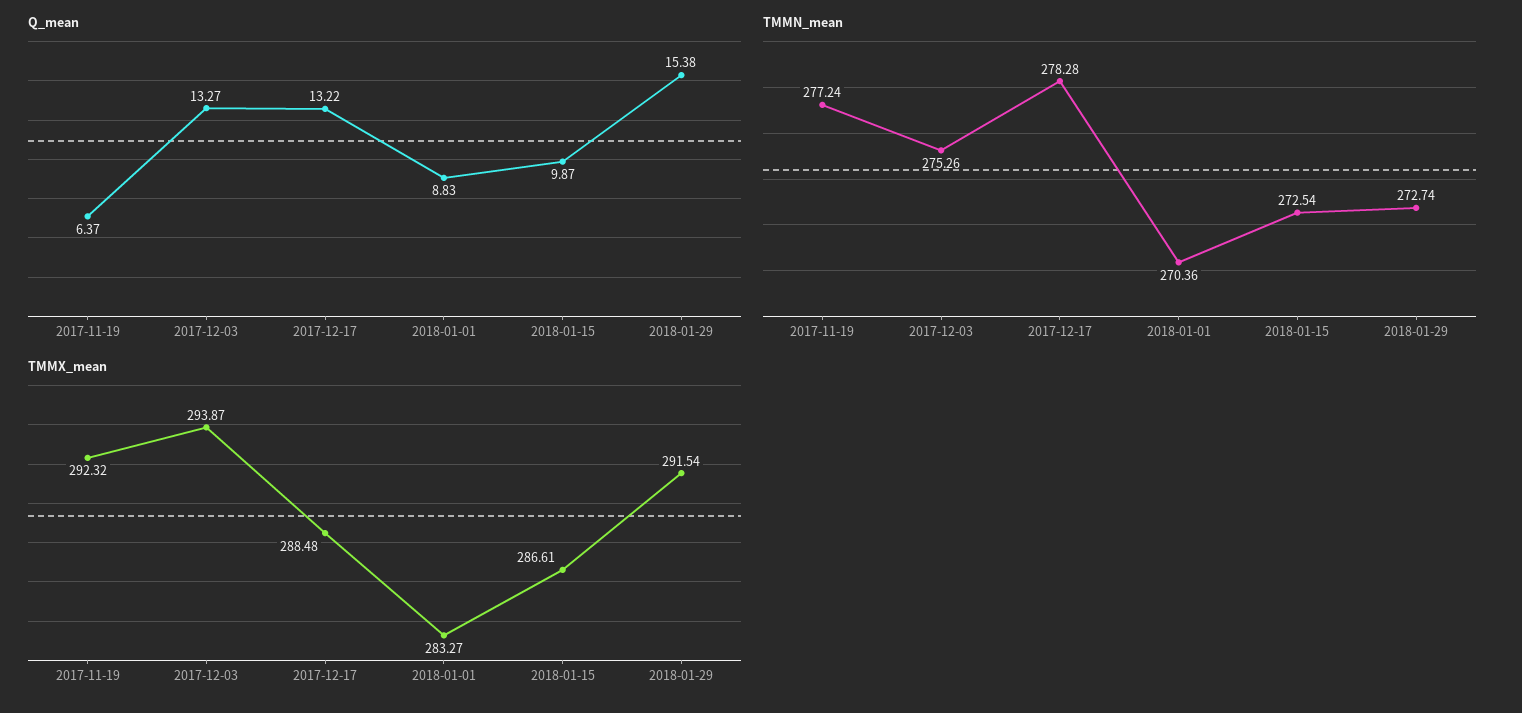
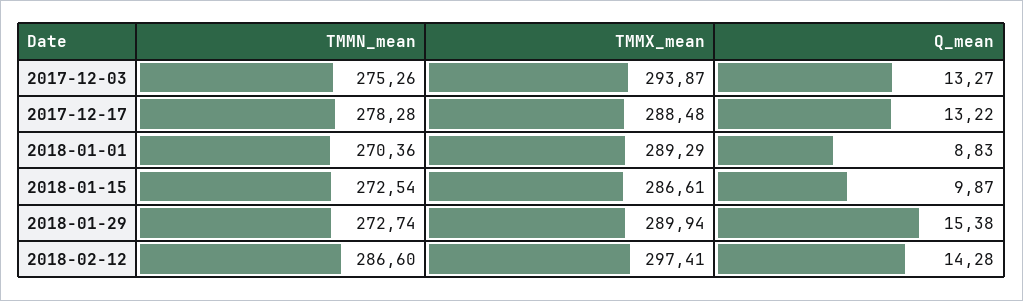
Q_mean, 2017-11-19: 6.37 -> none
TMMN_mean, 2017-11-19: 277.24 -> none
TMMX_mean, 2017-11-19: 292.32 -> none
TMMX_mean, 2018-01-01: 283.27 -> 289.29
TMMX_mean, 2018-01-29: 291.54 -> 289.94
TMMN_mean, 2018-02-12: none -> 286.6
TMMX_mean, 2018-02-12: none -> 297.41
Q_mean, 2018-02-12: none -> 14.28

